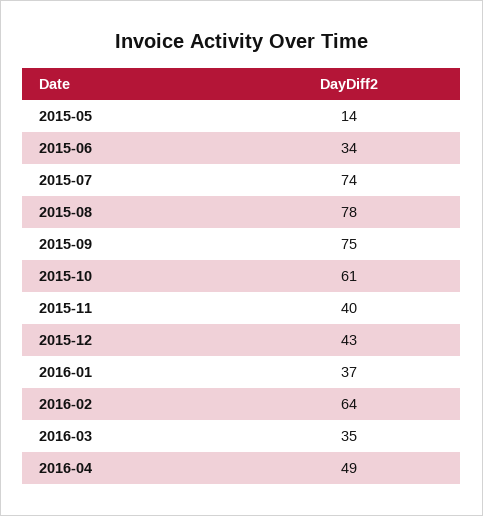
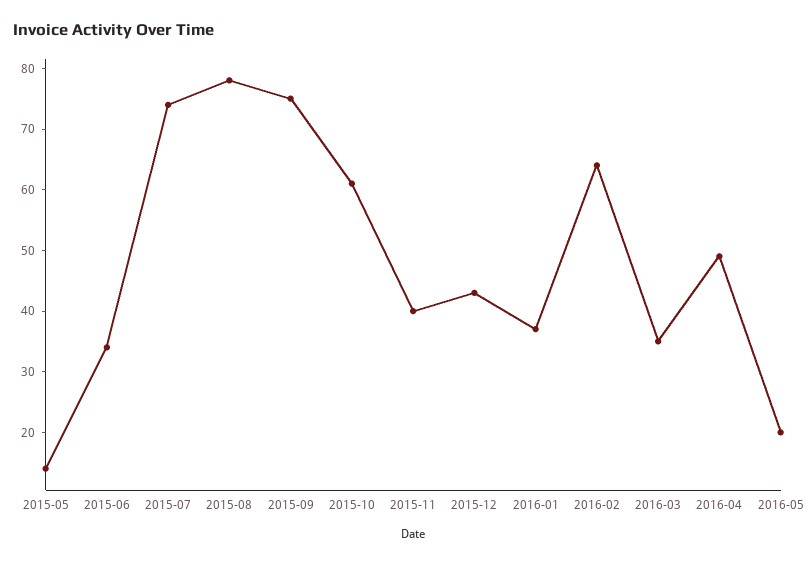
2016-05: none -> 20

